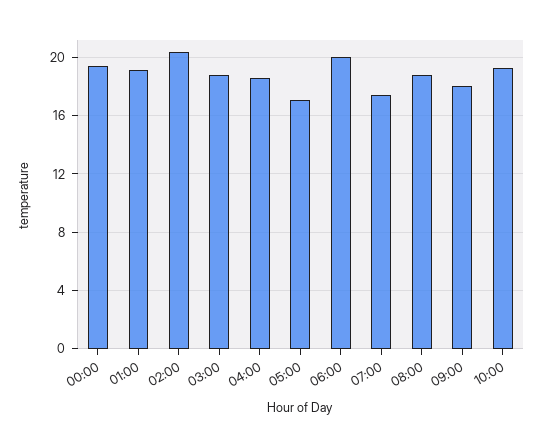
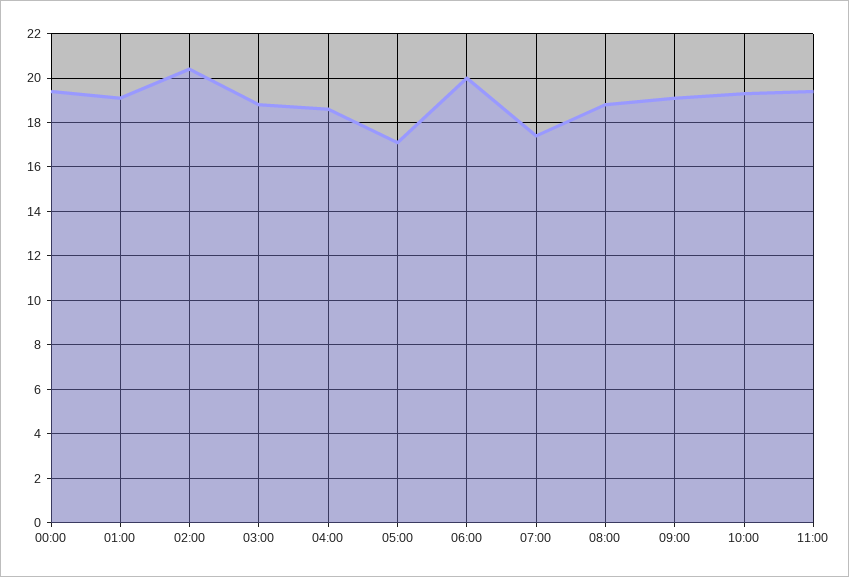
09:00: 18 -> 19
11:00: none -> 19.5

